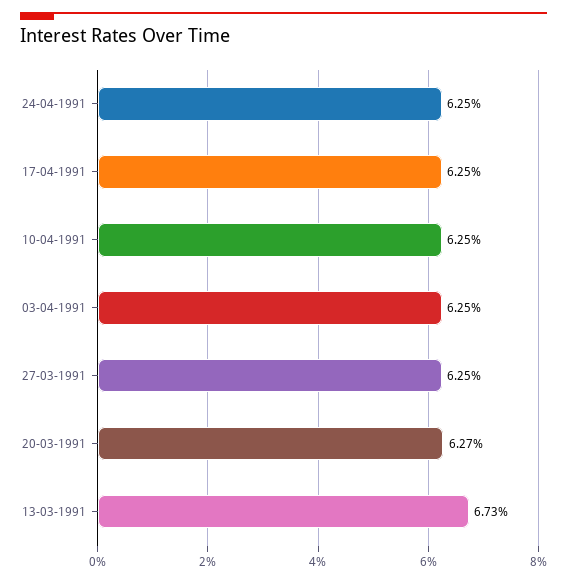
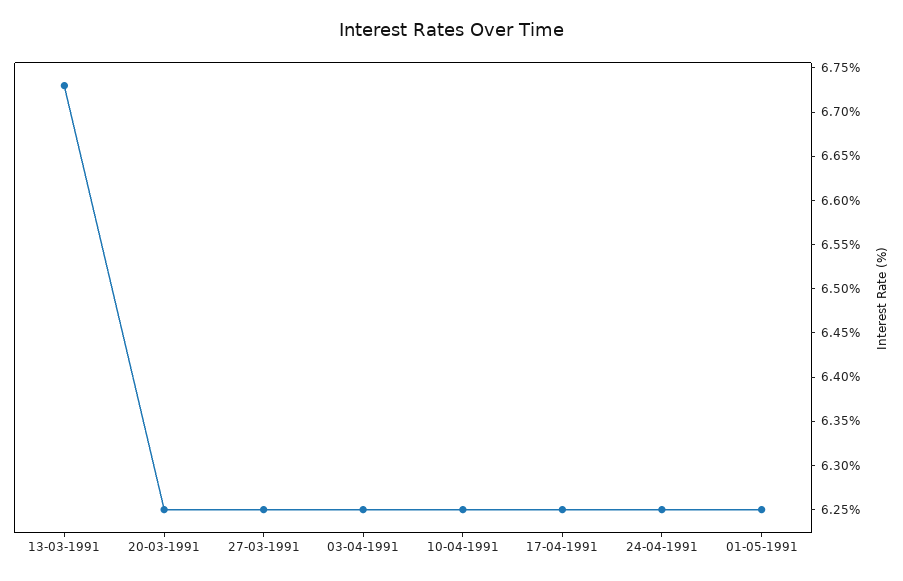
20-03-1991: 6.27 -> 6.25
01-05-1991: none -> 6.25

